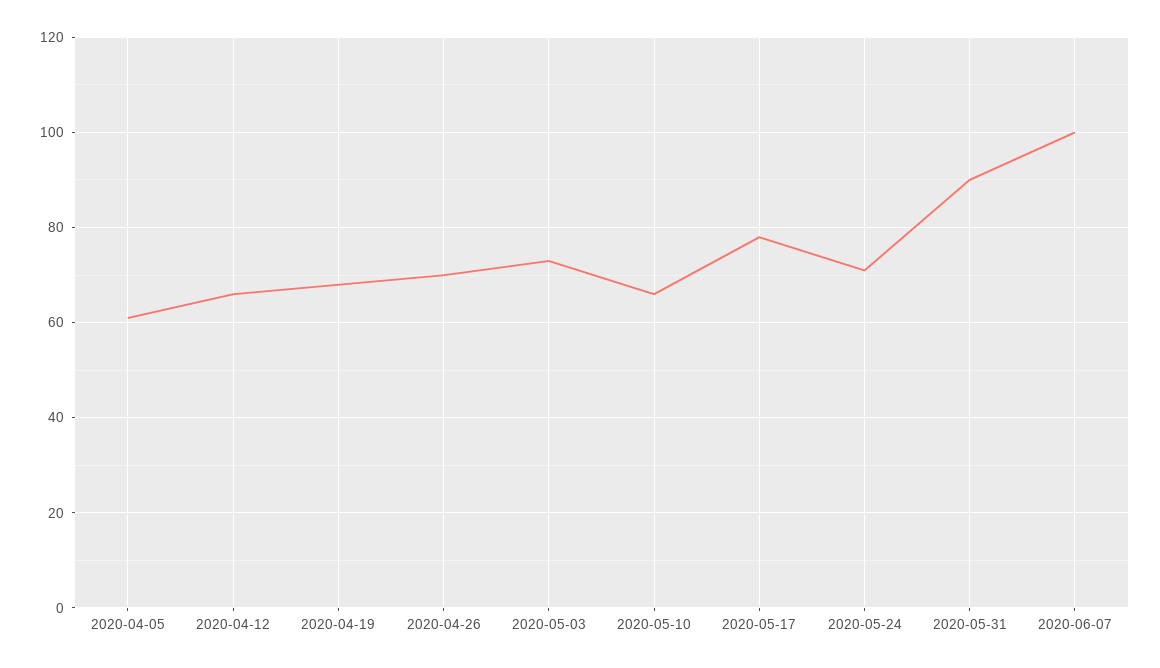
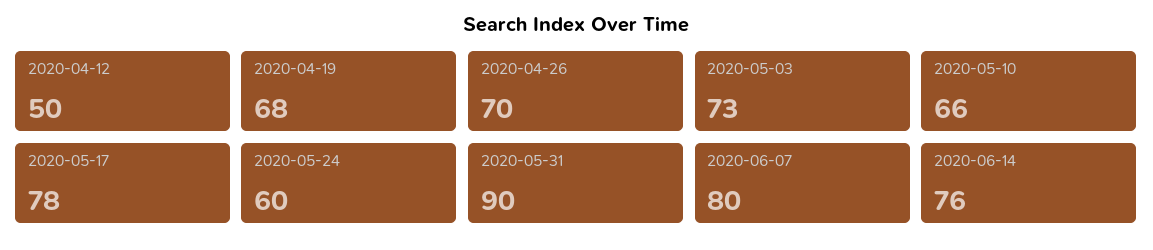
2020-04-05: 60 -> none
2020-04-12: 65 -> 50
2020-05-24: 70 -> 60
2020-06-07: 100 -> 80
2020-06-14: none -> 76

